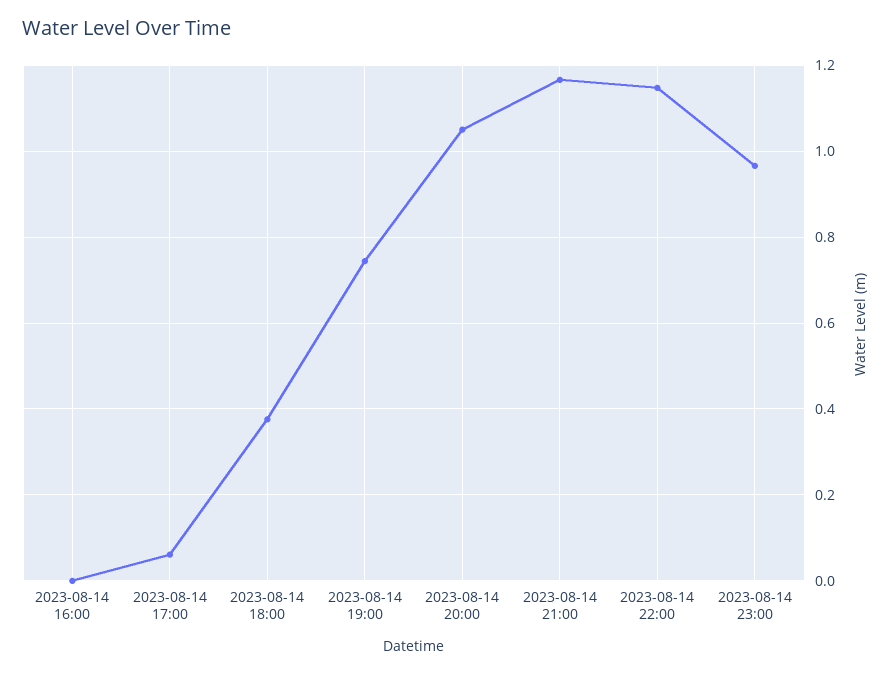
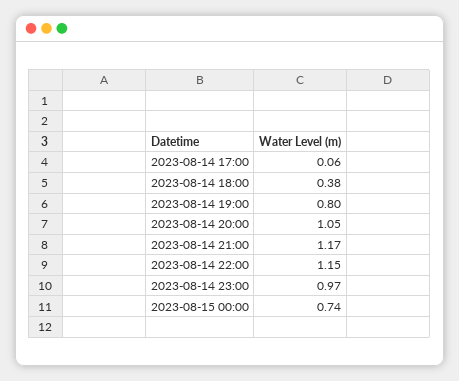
2023-08-14 16:00: 0 -> none
2023-08-14 19:00: 0.74 -> 0.8
2023-08-15 00:00: none -> 0.74

